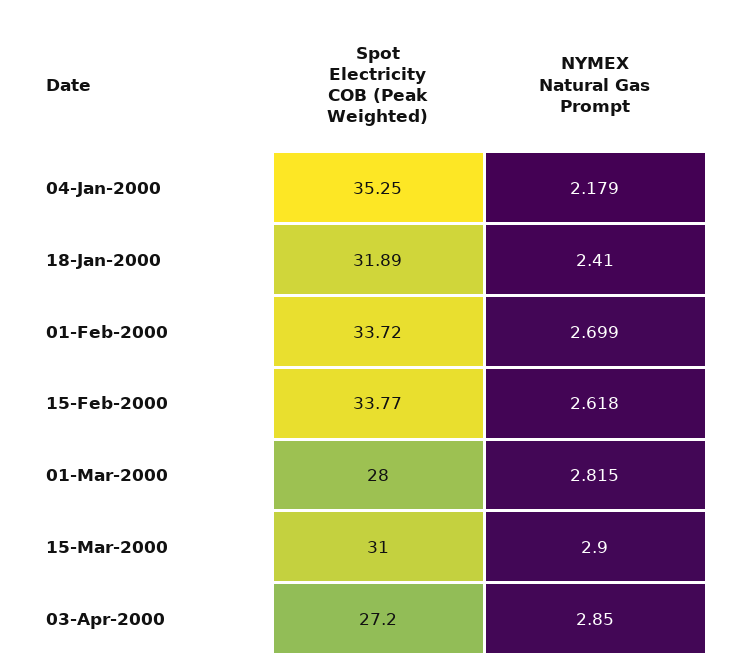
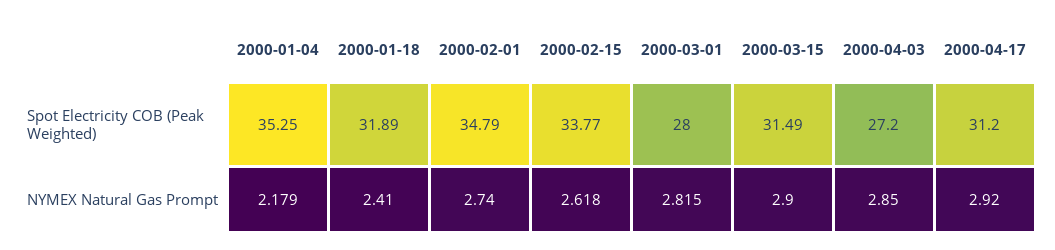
Spot Electricity COB (Peak Weighted), 01-Feb-2000: 33.72 -> 34.79
NYMEX Natural Gas Prompt, 01-Feb-2000: 2.699 -> 2.74
Spot Electricity COB (Peak Weighted), 15-Mar-2000: 31 -> 31.49
Spot Electricity COB (Peak Weighted), 2000-04-17: none -> 31.2
NYMEX Natural Gas Prompt, 2000-04-17: none -> 2.92

